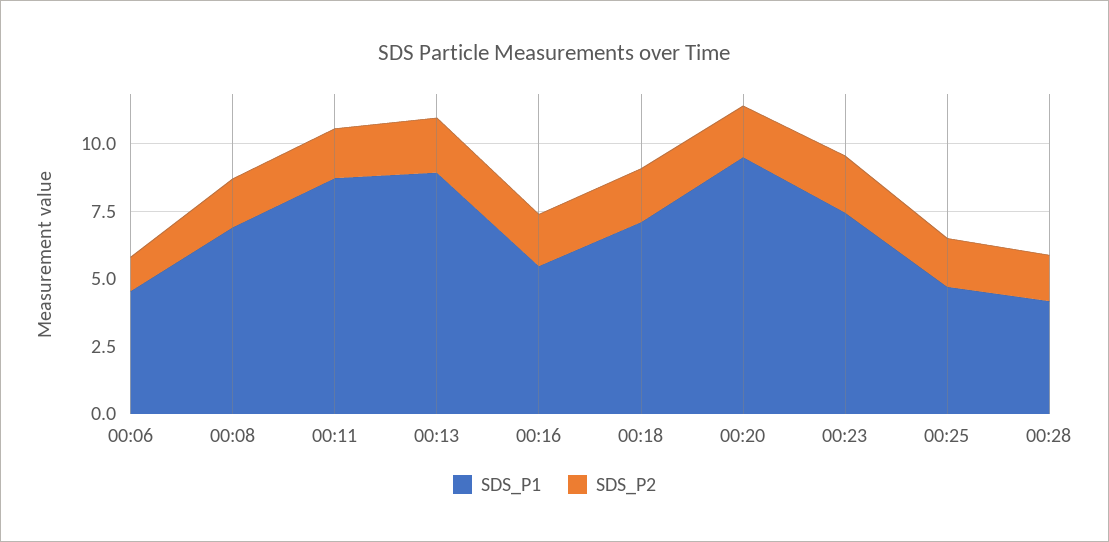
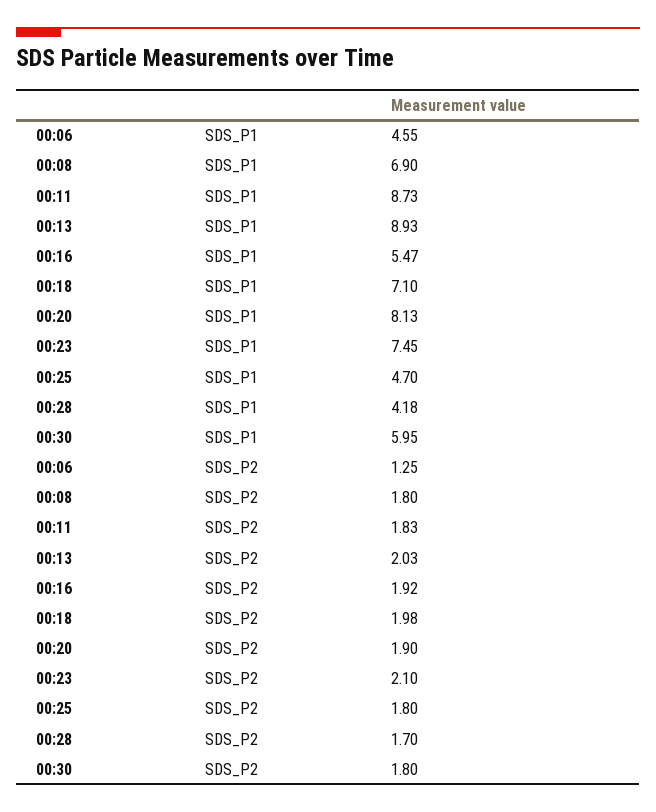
SDS_P1, 00:20: 9.5 -> 8.13
SDS_P1, 00:30: none -> 5.95
SDS_P2, 00:30: none -> 1.8

